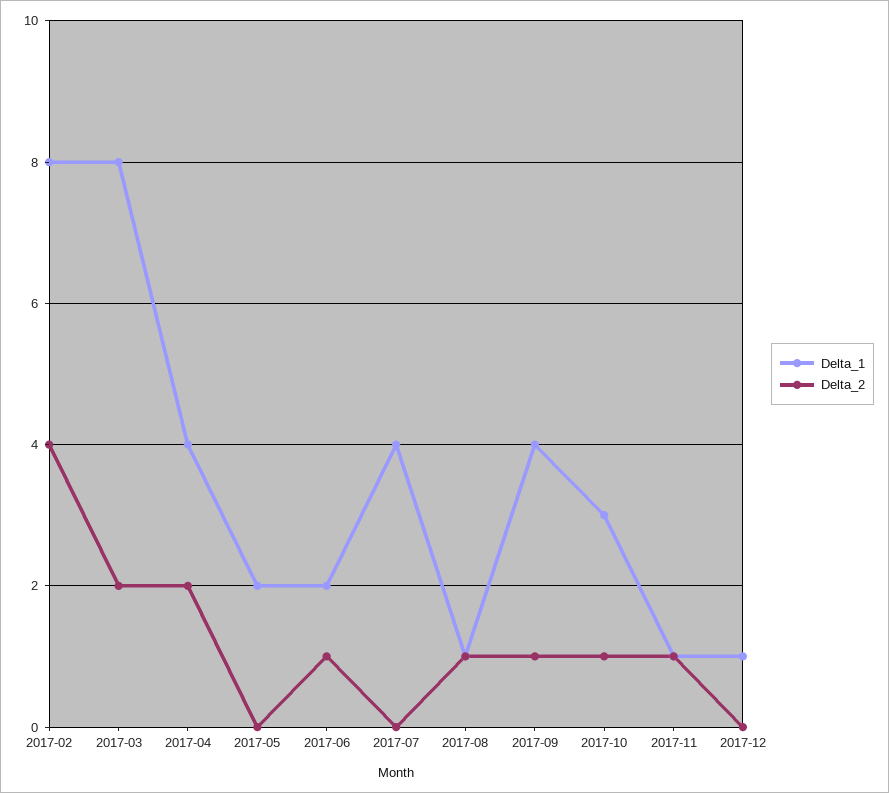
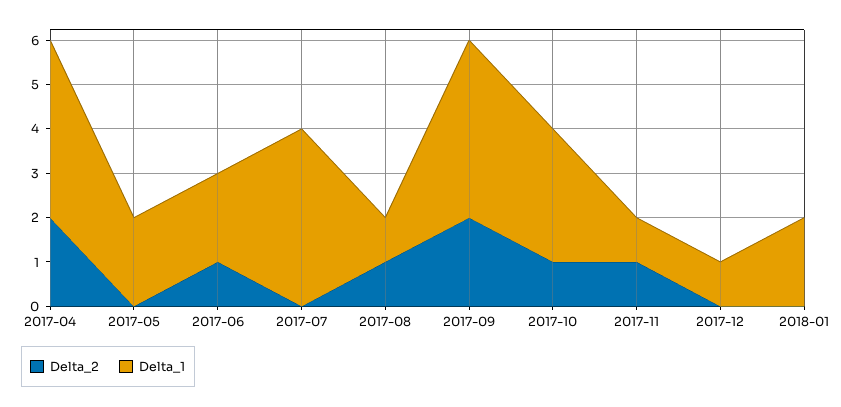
Delta_1, 2017-02: 8 -> none
Delta_2, 2017-02: 4 -> none
Delta_1, 2017-03: 8 -> none
Delta_2, 2017-03: 2 -> none
Delta_2, 2017-09: 1 -> 2
Delta_2, 2018-01: none -> 0
Delta_1, 2018-01: none -> 2

